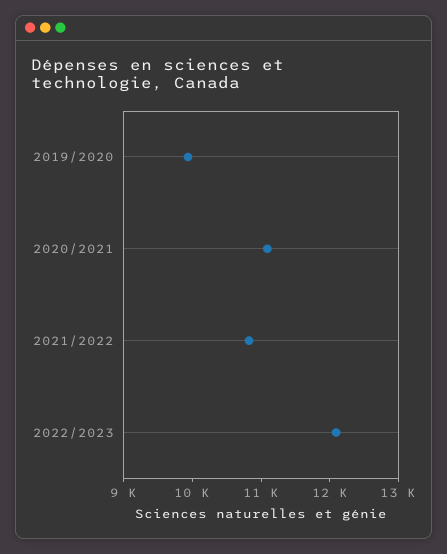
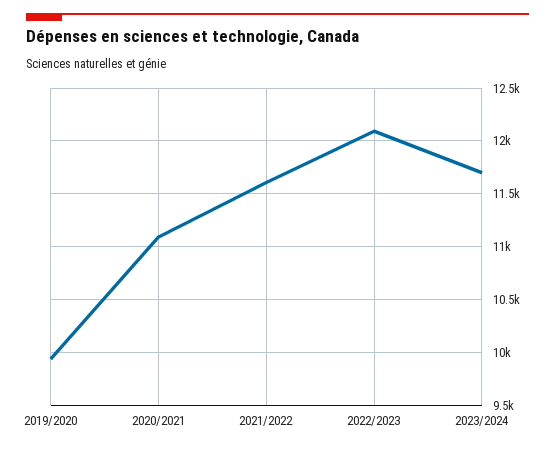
2021/2022: 10800 -> 11600
2023/2024: none -> 11700

